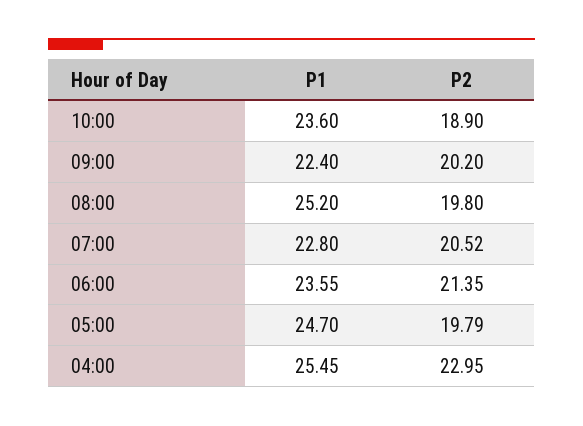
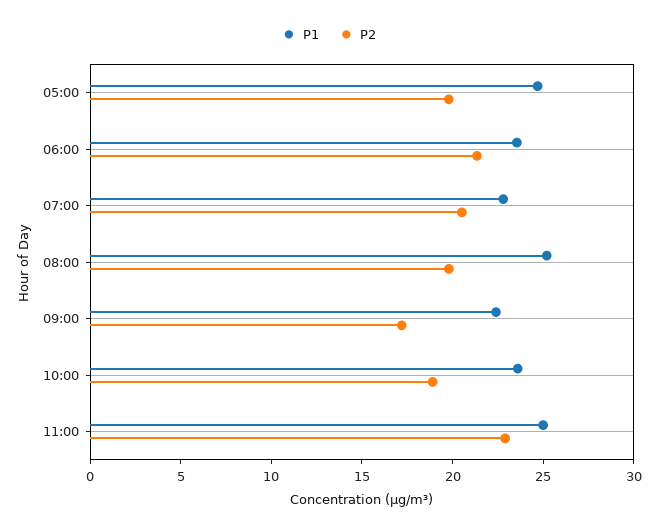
P2, 09:00: 20.2 -> 17
P1, 04:00: 25.45 -> none
P2, 04:00: 22.95 -> none
P1, 11:00: none -> 25
P2, 11:00: none -> 23

